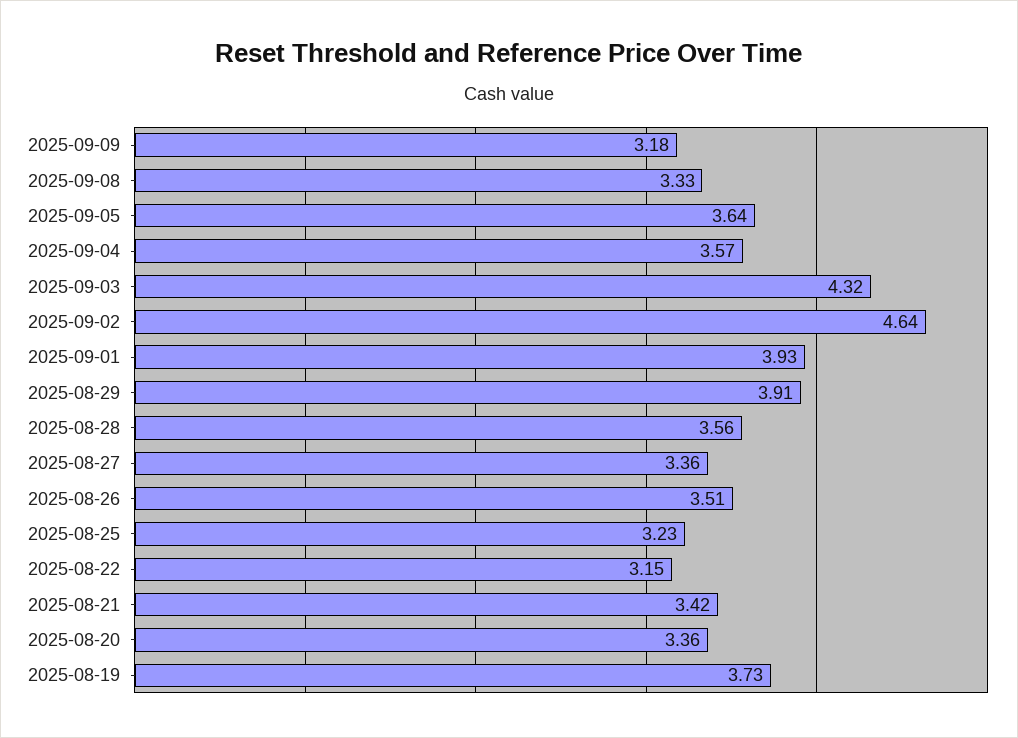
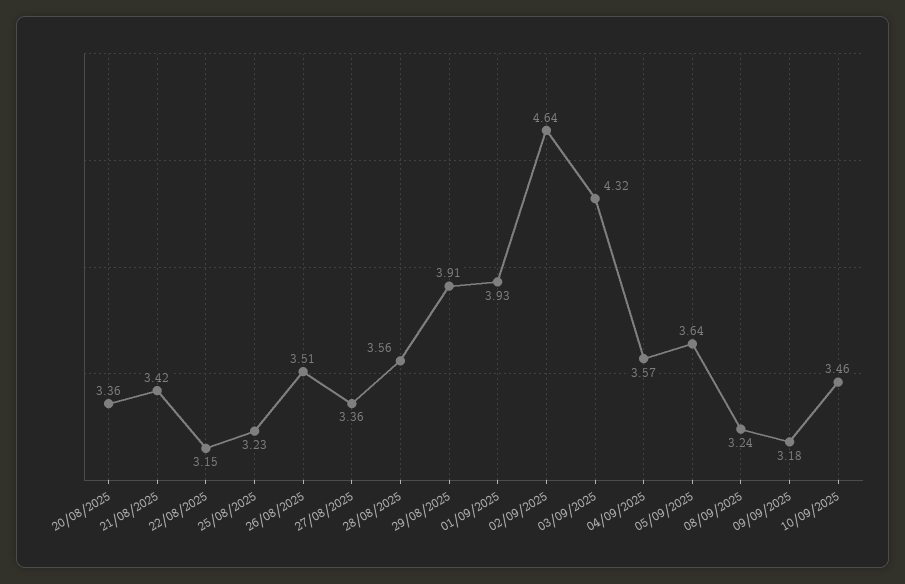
2025-09-08: 3.33 -> 3.24
2025-08-19: 3.73 -> none
10/09/2025: none -> 3.46

